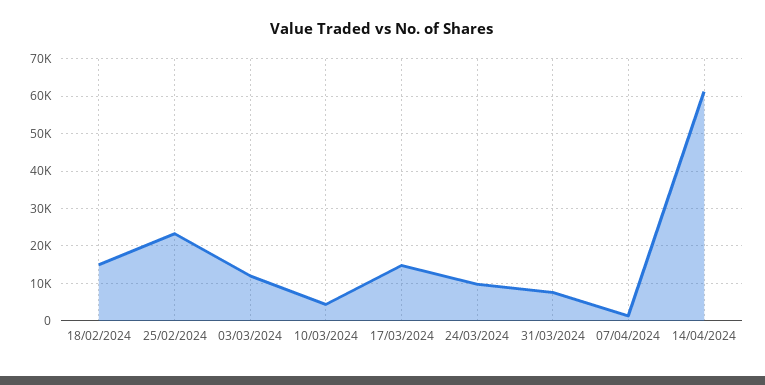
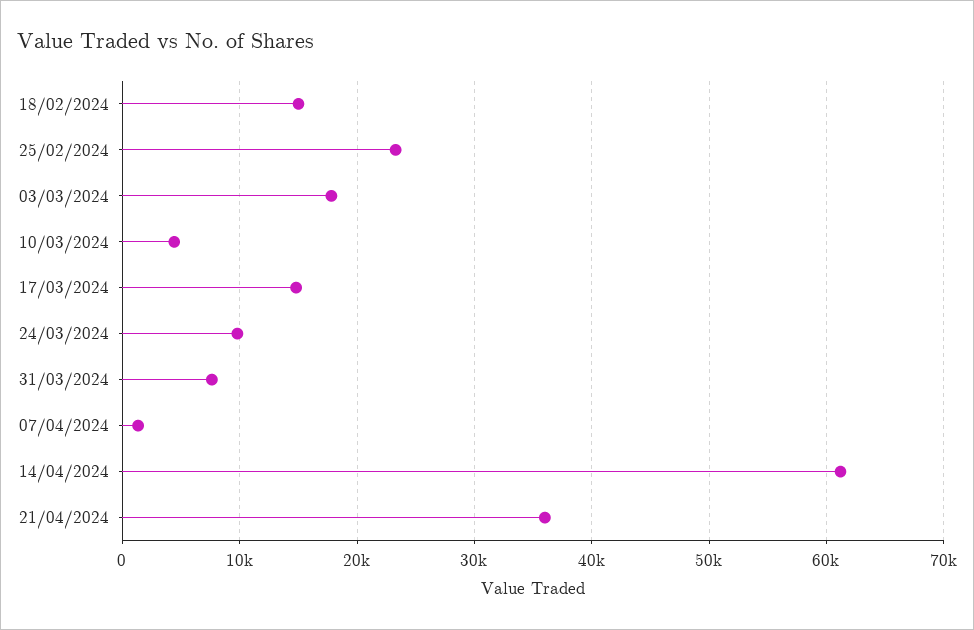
03/03/2024: 12000 -> 18000
21/04/2024: none -> 36000

